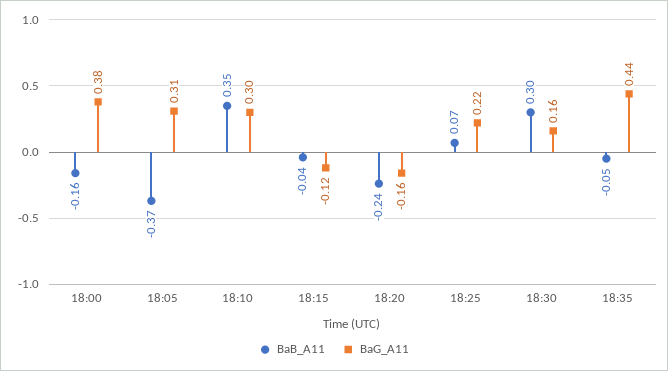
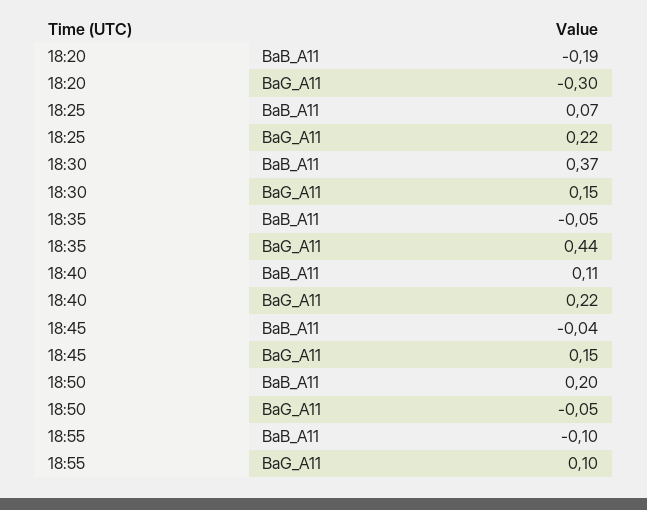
BaB_A11, 18:00: -0.16 -> none
BaG_A11, 18:00: 0.38 -> none
BaB_A11, 18:05: -0.37 -> none
BaG_A11, 18:05: 0.31 -> none
BaB_A11, 18:10: 0.35 -> none
BaG_A11, 18:10: 0.3 -> none
BaB_A11, 18:15: -0.04 -> none
BaG_A11, 18:15: -0.12 -> none
BaB_A11, 18:20: -0.24 -> -0.19
BaG_A11, 18:20: -0.16 -> -0.3
BaB_A11, 18:30: 0.3 -> 0.37
BaG_A11, 18:30: 0.16 -> 0.15
BaB_A11, 18:40: none -> 0.11
BaG_A11, 18:40: none -> 0.22
BaB_A11, 18:45: none -> -0.04
BaG_A11, 18:45: none -> 0.15
BaB_A11, 18:50: none -> 0.2
BaG_A11, 18:50: none -> -0.05
BaB_A11, 18:55: none -> -0.1
BaG_A11, 18:55: none -> 0.1

